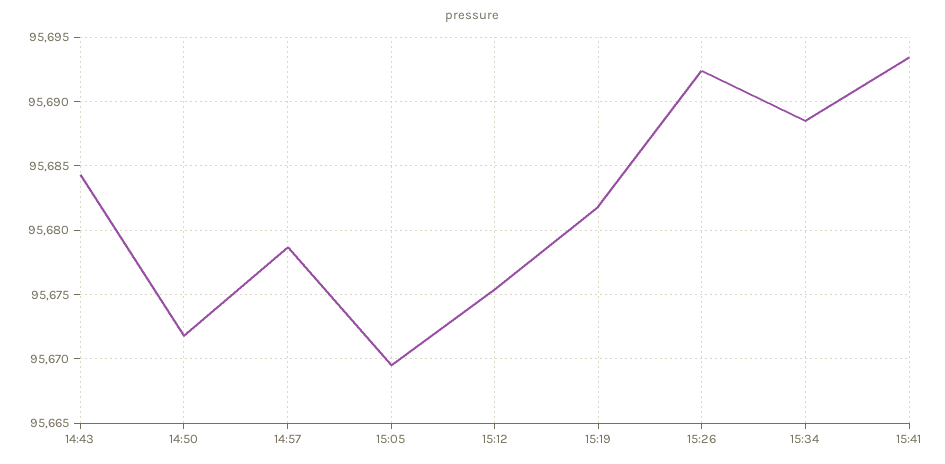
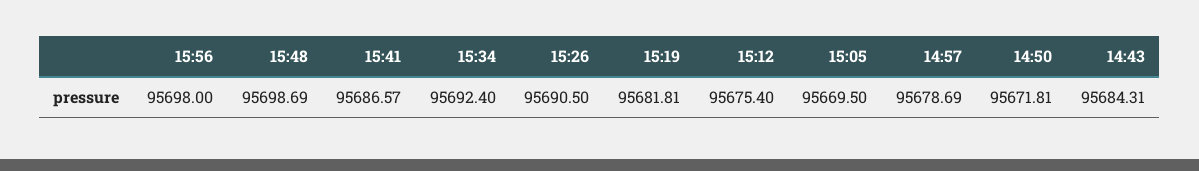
15:26: 95692.5 -> 95690.5
15:34: 95688.5 -> 95692.4
15:41: 95693.5 -> 95686.57
15:56: none -> 95698
15:48: none -> 95698.69

